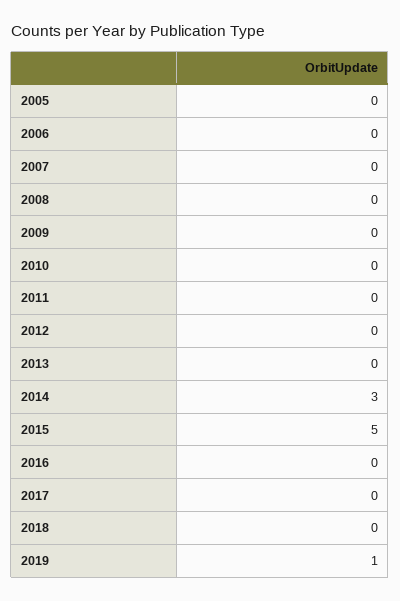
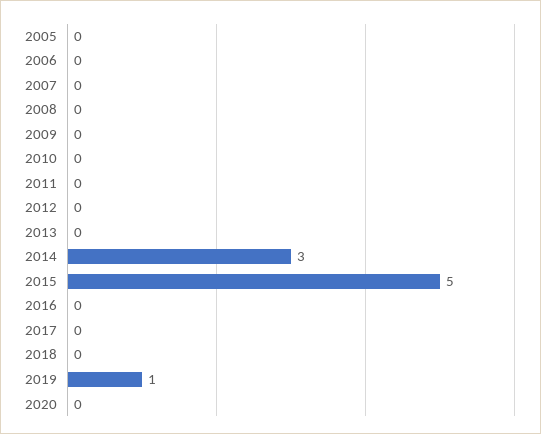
2020: none -> 0

